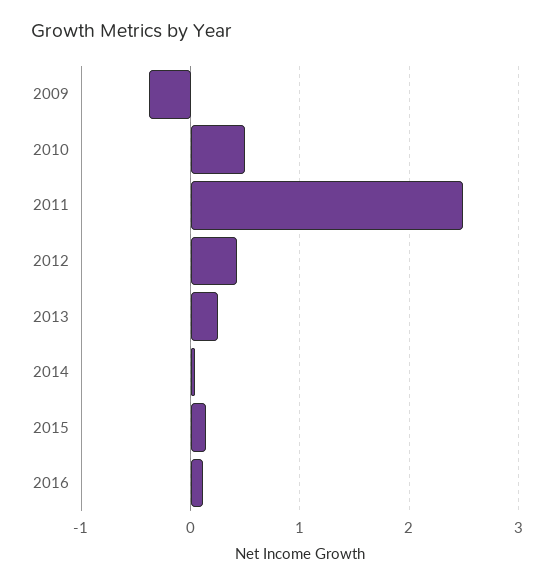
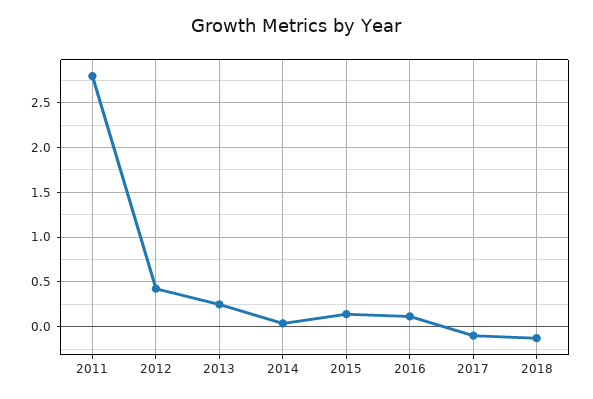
2009: -0.4 -> none
2010: 0.5 -> none
2011: 2.5 -> 2.8
2017: none -> -0.1
2018: none -> -0.1

